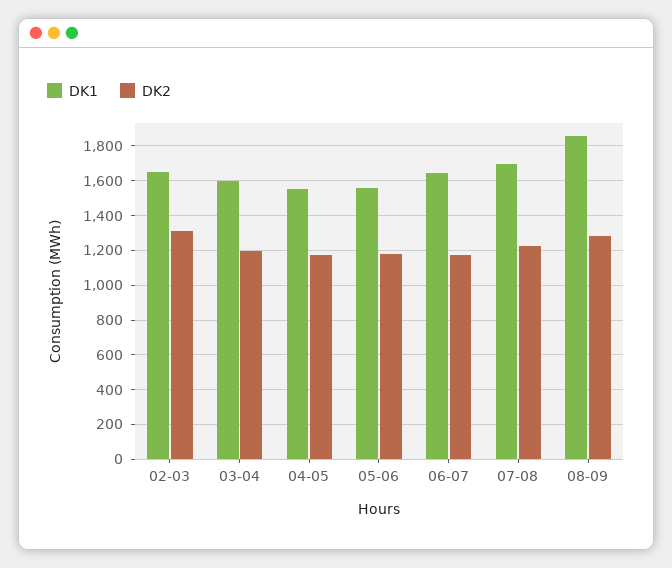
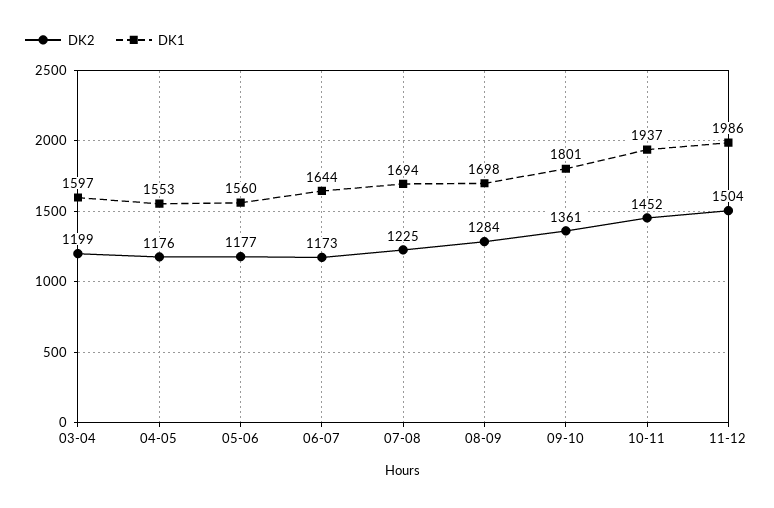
DK1, 02-03: 1650 -> none
DK2, 02-03: 1300 -> none
DK1, 08-09: 1850 -> 1698
DK2, 09-10: none -> 1361
DK1, 09-10: none -> 1801
DK2, 10-11: none -> 1452
DK1, 10-11: none -> 1937
DK2, 11-12: none -> 1504
DK1, 11-12: none -> 1986

